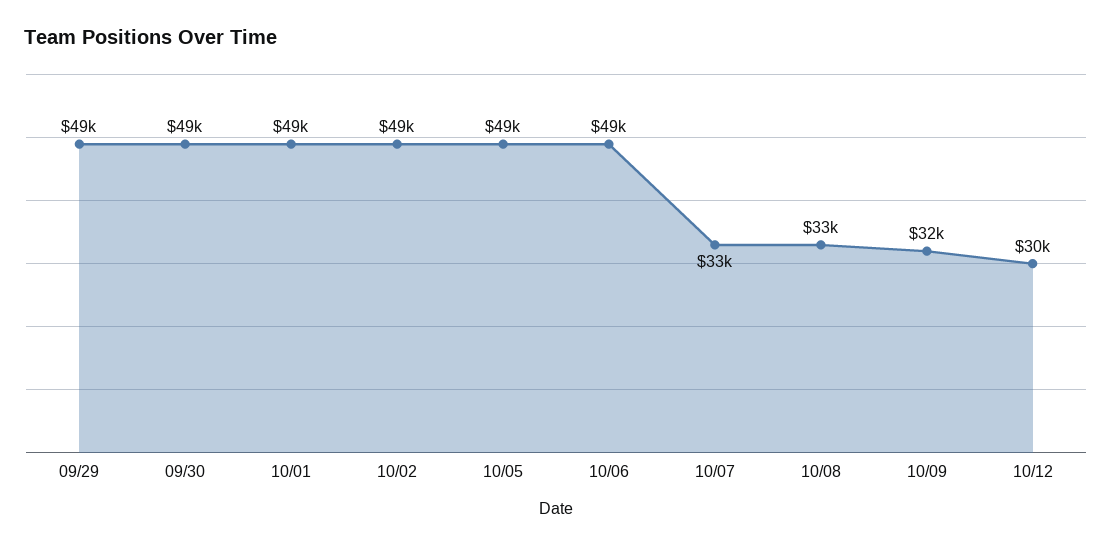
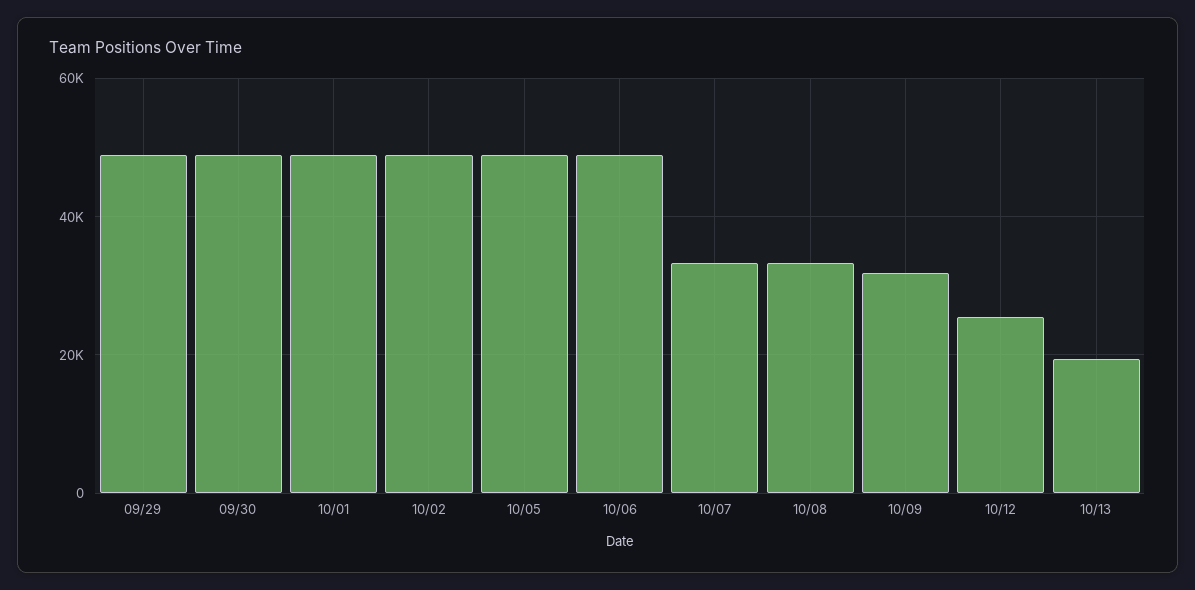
10/12: 30000 -> 26000
10/13: none -> 20000

